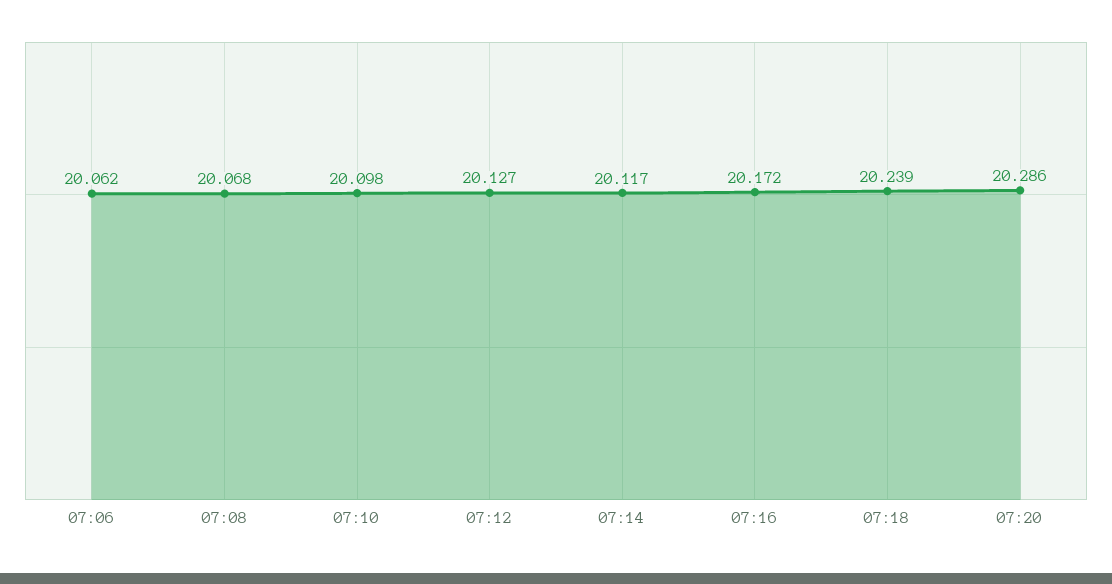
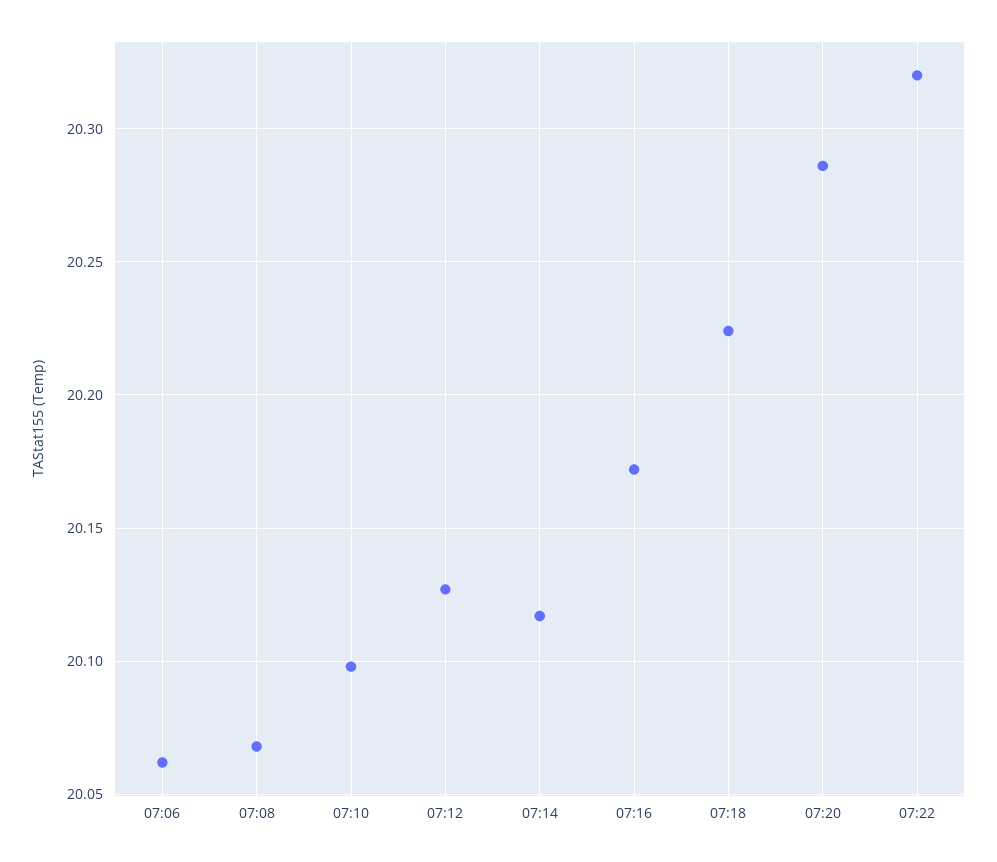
07:18: 20.239 -> 20.225
07:22: none -> 20.32

